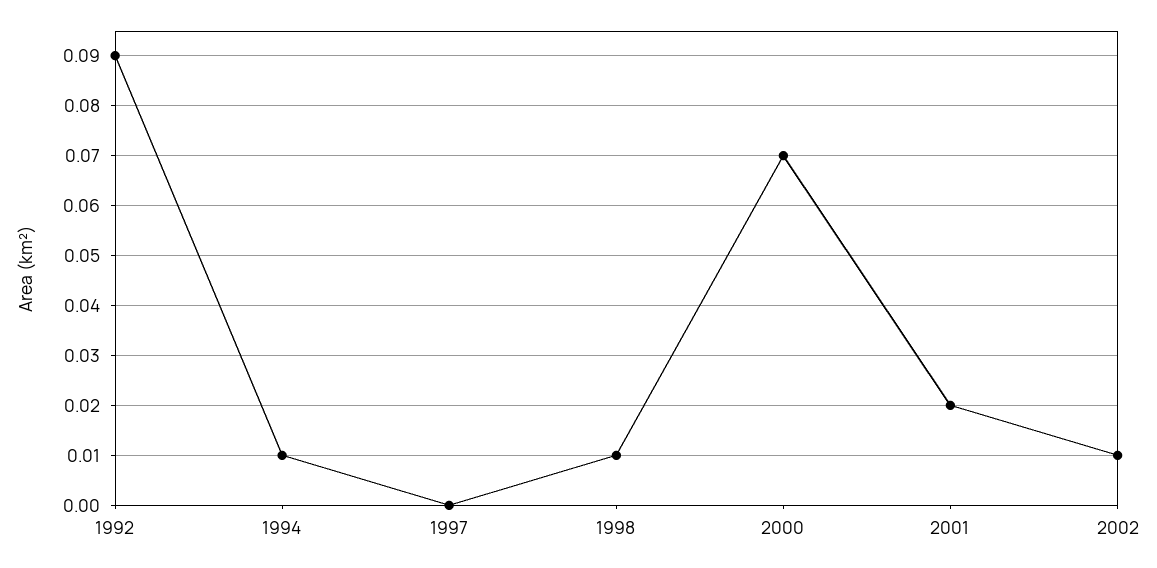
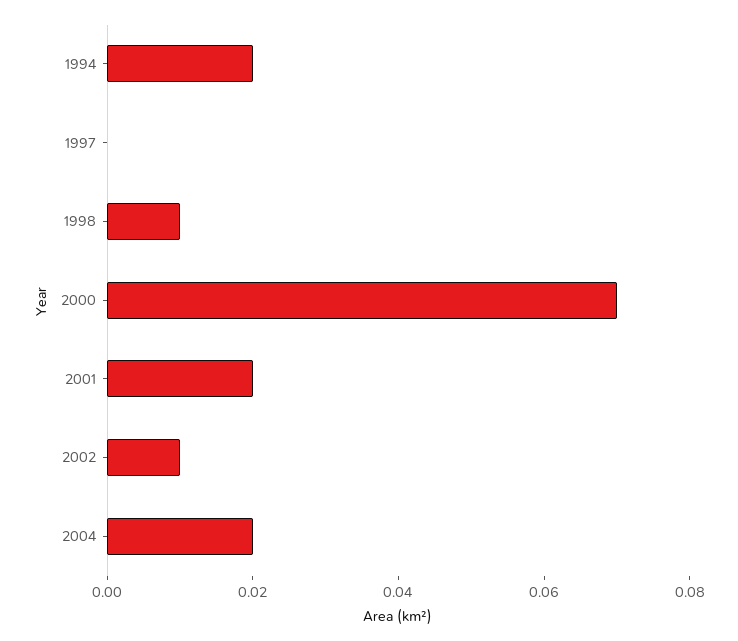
1992: 0.09 -> none
1994: 0.01 -> 0.02
2004: none -> 0.02

